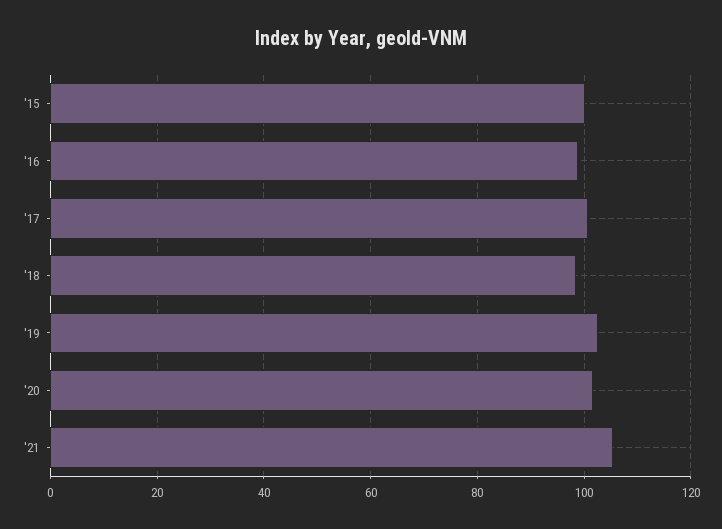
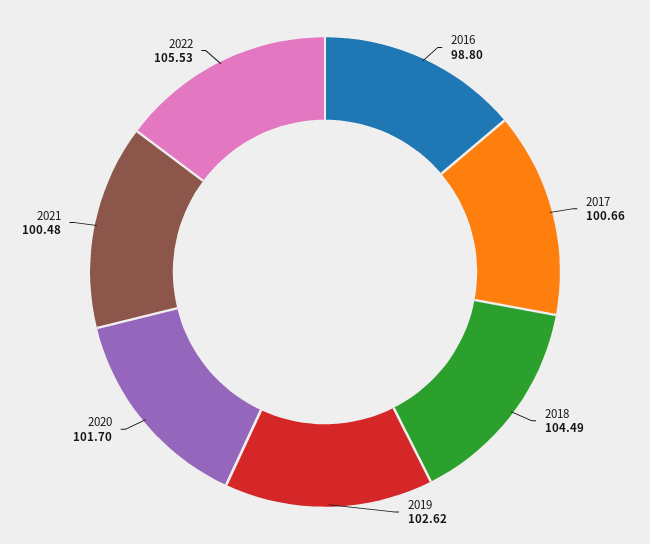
'15: 100 -> none
'18: 98 -> 104.49
'21: 106 -> 100.48
2022: none -> 105.53

